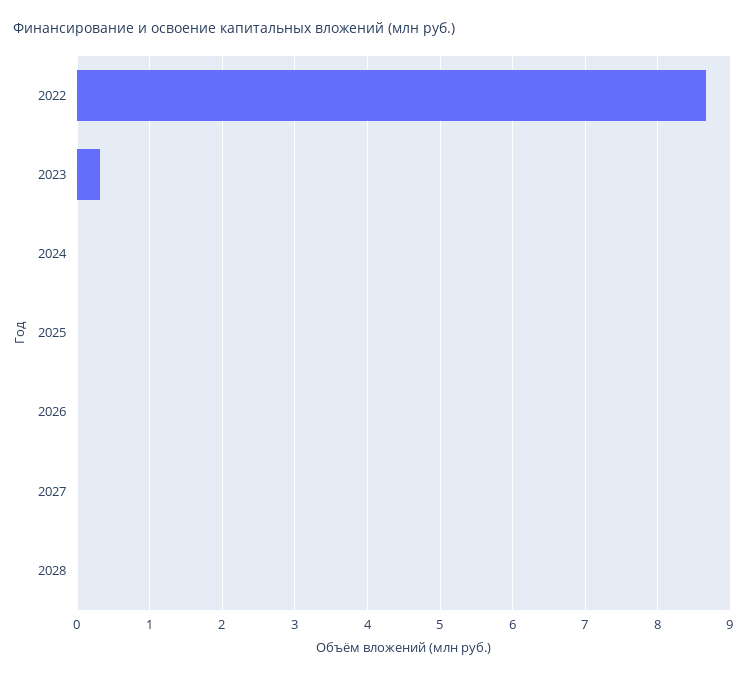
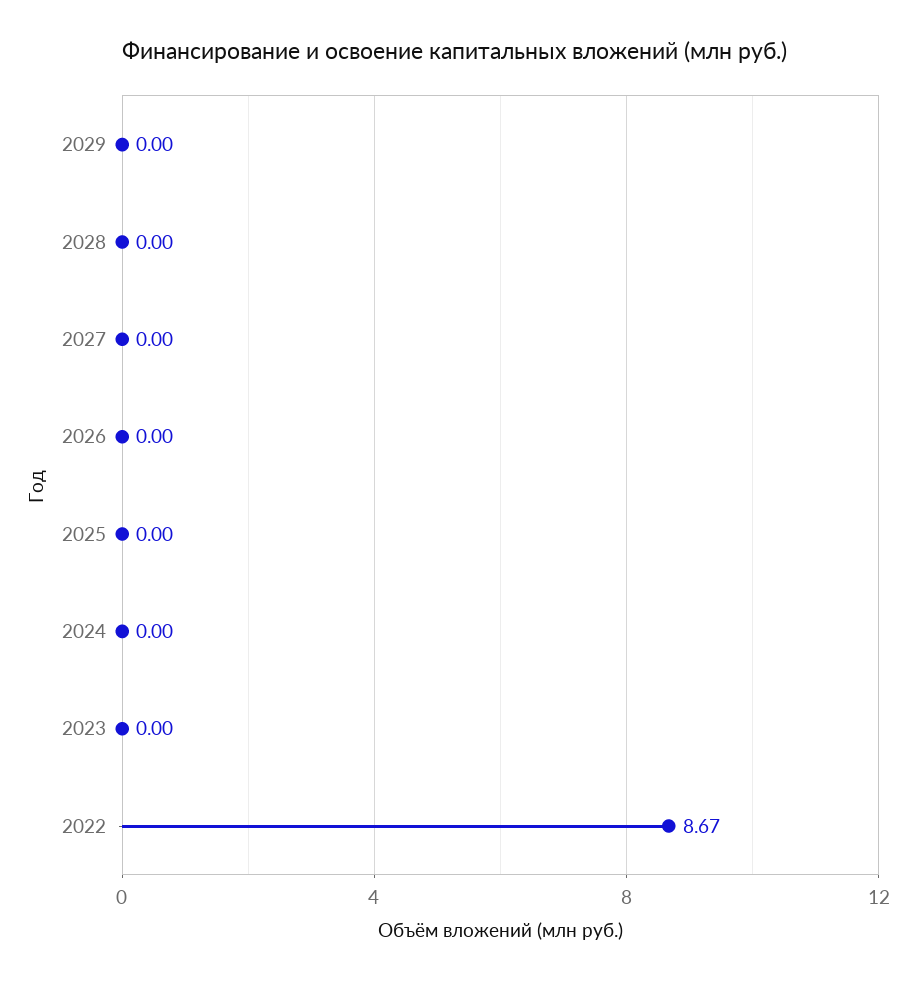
2023: 0.3 -> 0
2029: none -> 0

